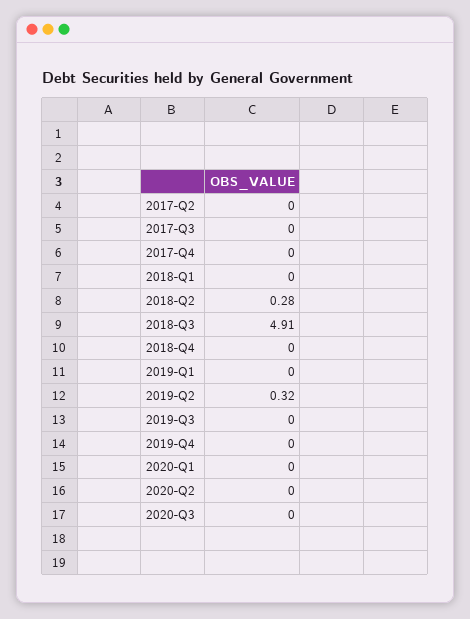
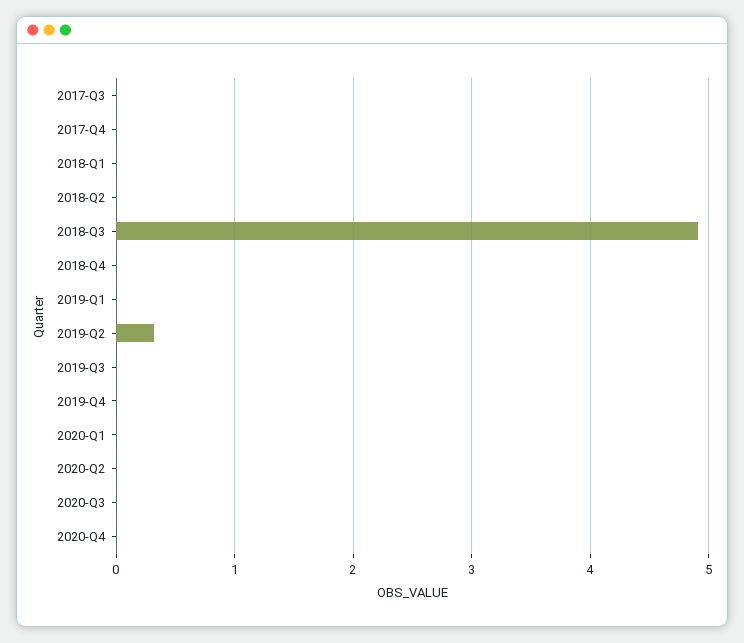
2017-Q2: 0 -> none
2018-Q2: 0.28 -> 0
2020-Q4: none -> 0

